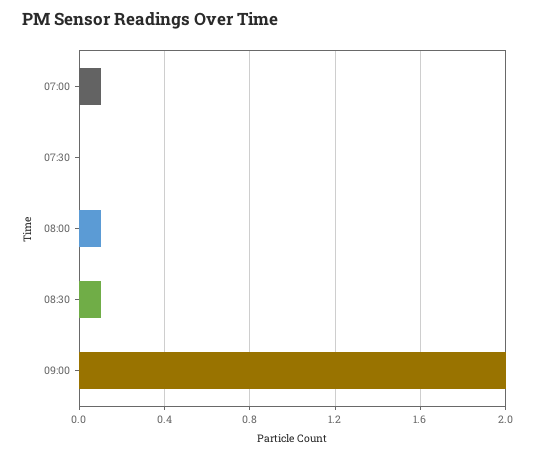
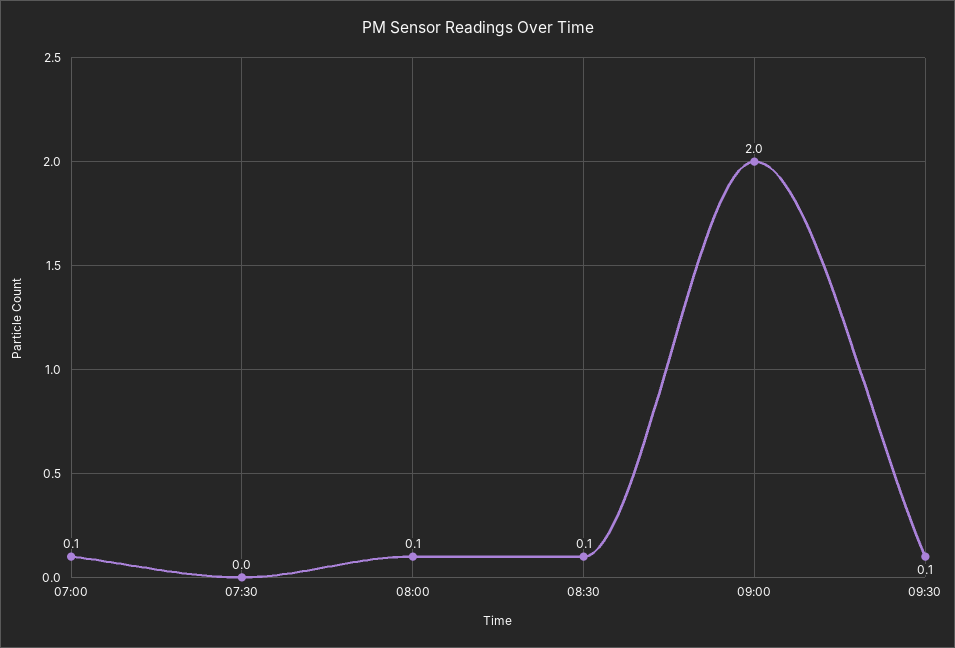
09:30: none -> 0.1

